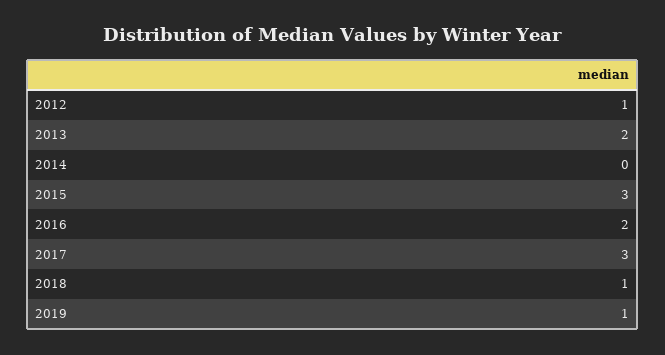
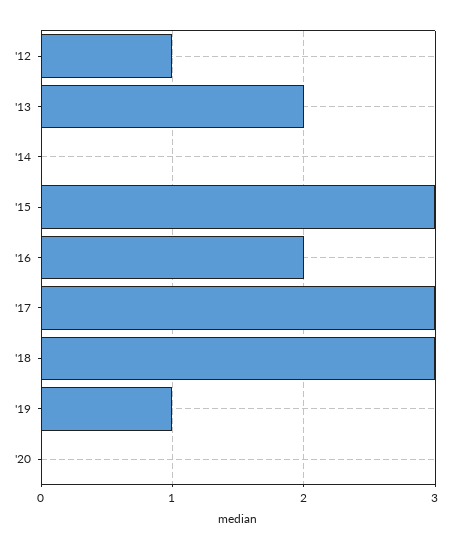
2018: 1 -> 3
'20: none -> 0

